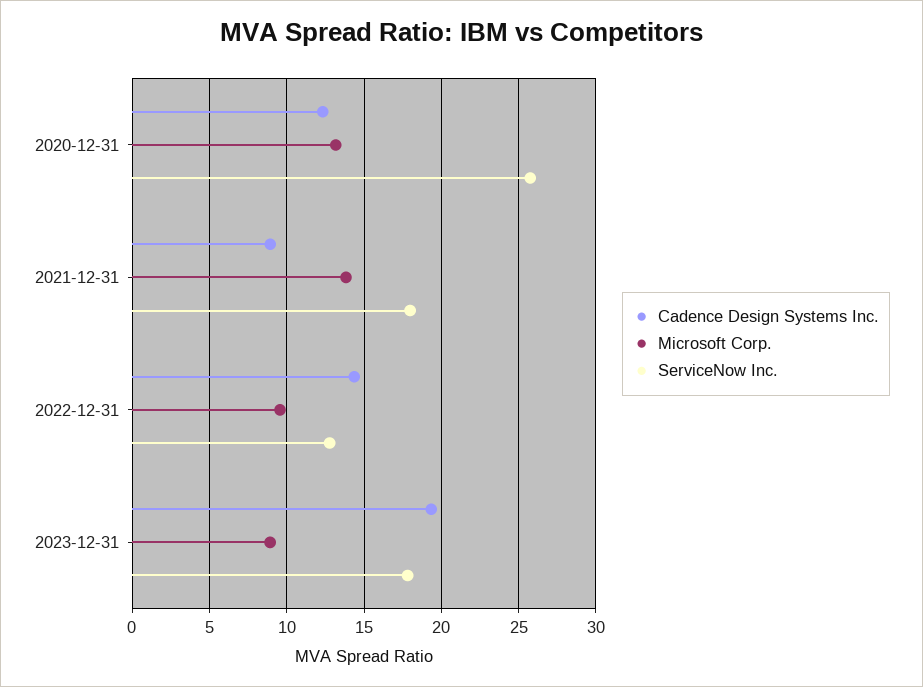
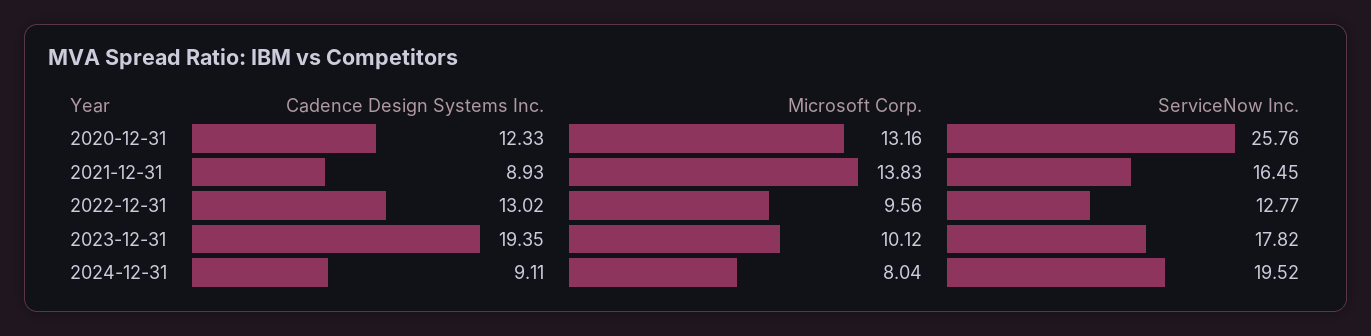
ServiceNow Inc., 2021-12-31: 18 -> 16.45
Cadence Design Systems Inc., 2022-12-31: 14.5 -> 13.02
Microsoft Corp., 2023-12-31: 9 -> 10.12
Cadence Design Systems Inc., 2024-12-31: none -> 9.11
Microsoft Corp., 2024-12-31: none -> 8.04
ServiceNow Inc., 2024-12-31: none -> 19.52

